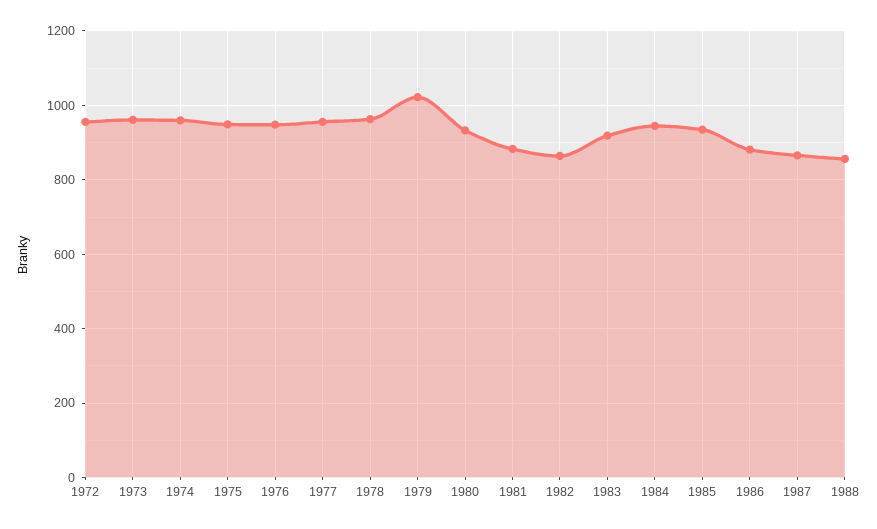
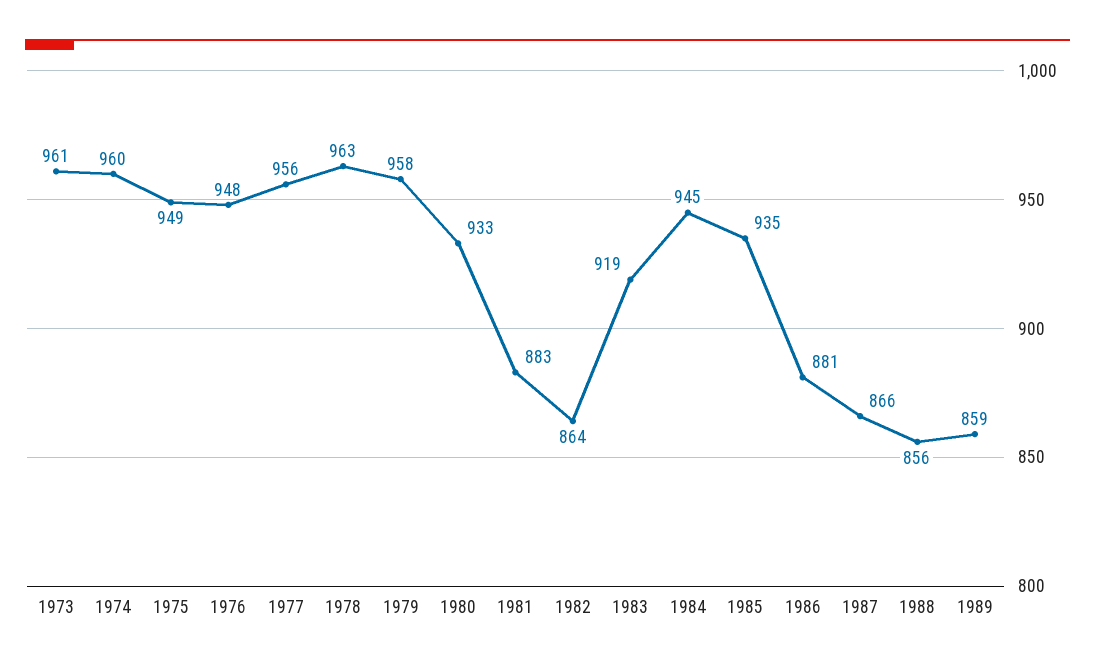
1972: 960 -> none
1979: 1020 -> 958
1989: none -> 859

